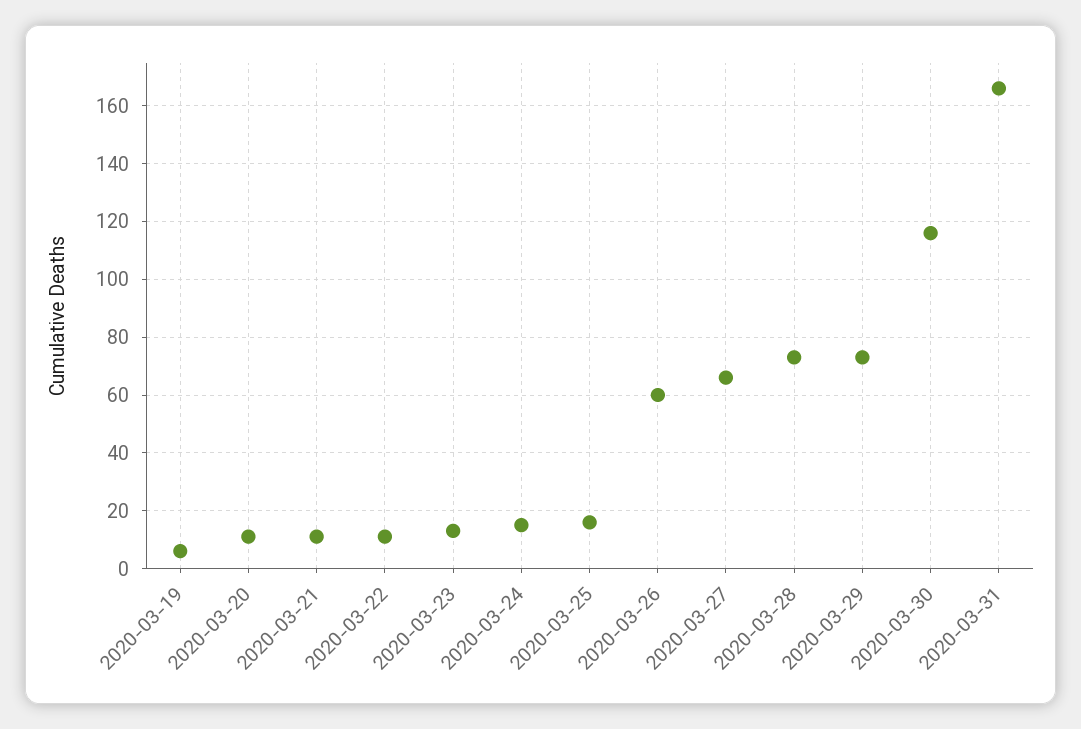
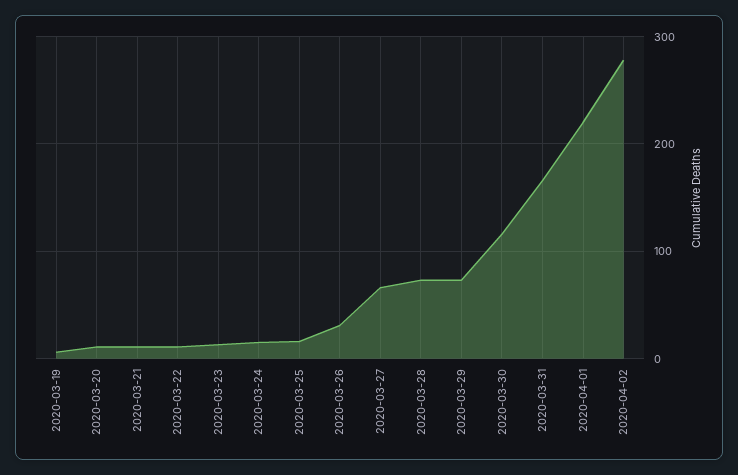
2020-03-26: 60 -> 30
2020-04-01: none -> 220
2020-04-02: none -> 280

